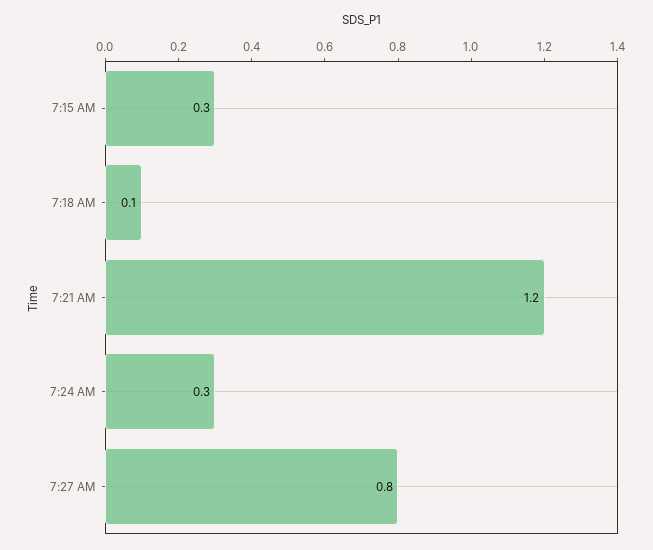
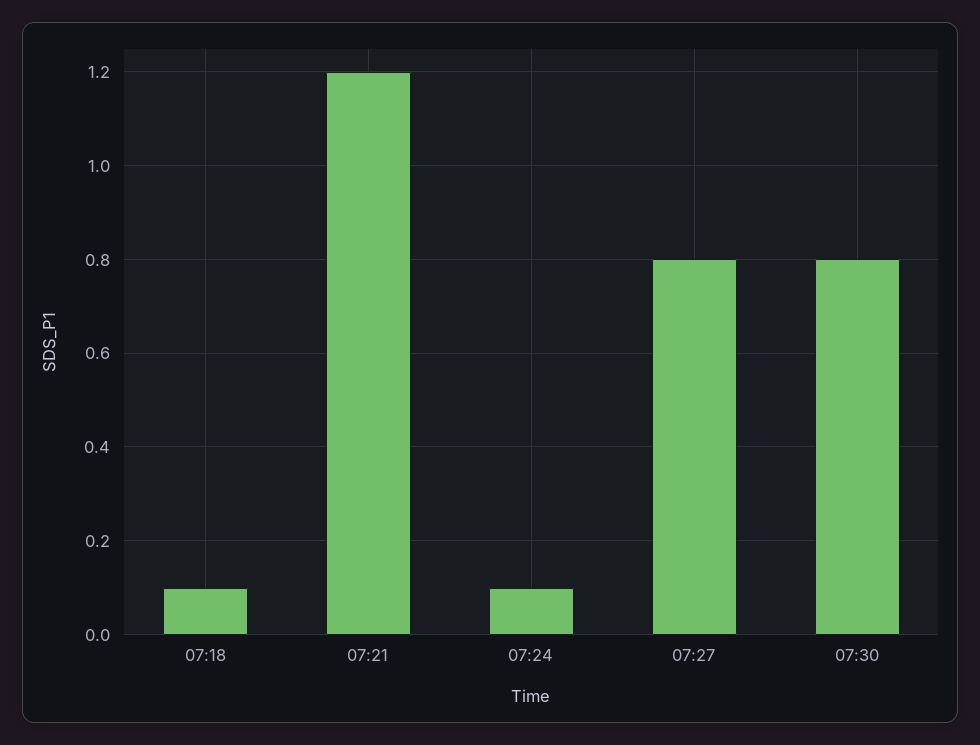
7:15 AM: 0.3 -> none
7:24 AM: 0.3 -> 0.1
07:30: none -> 0.8

